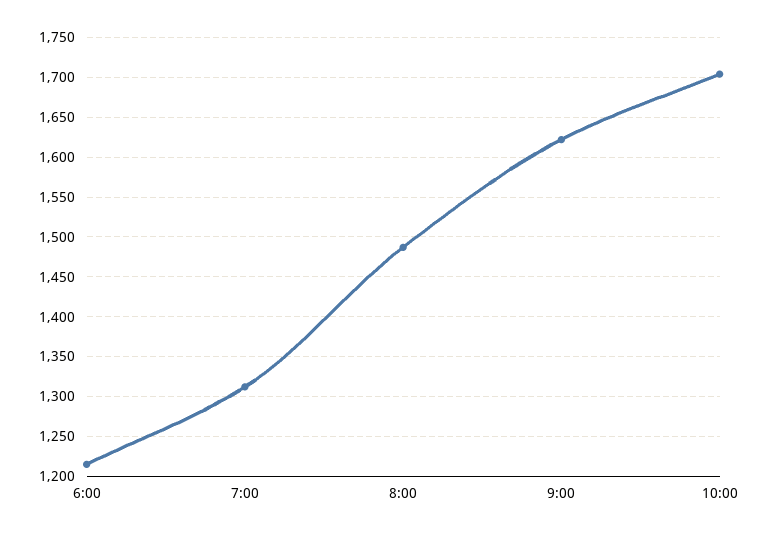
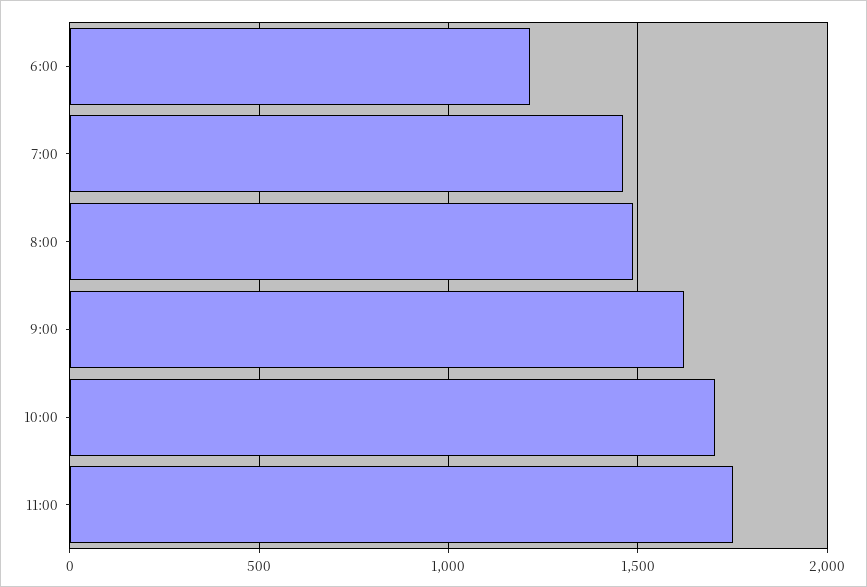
7:00: 1310 -> 1450
11:00: none -> 1750

